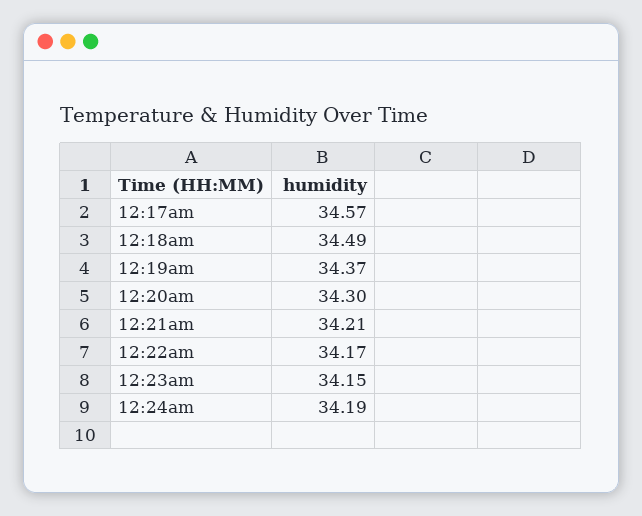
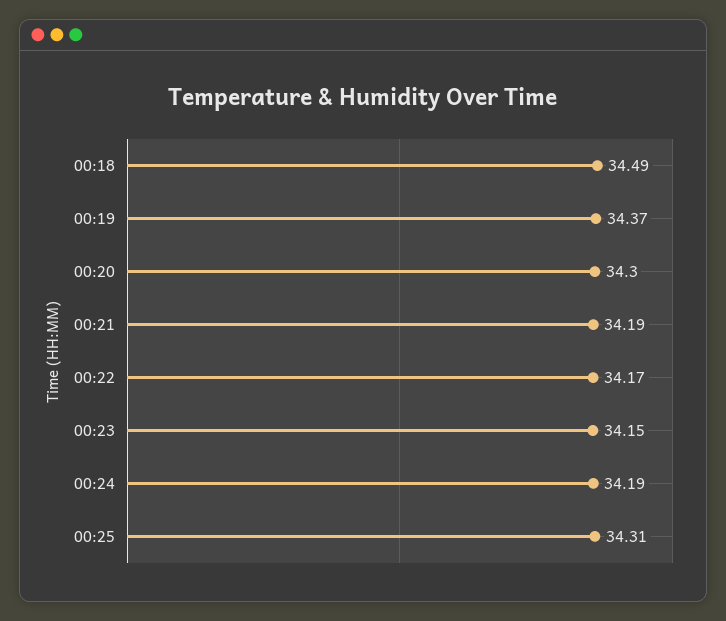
12:17am: 34.57 -> none
12:21am: 34.21 -> 34.19
00:25: none -> 34.31

